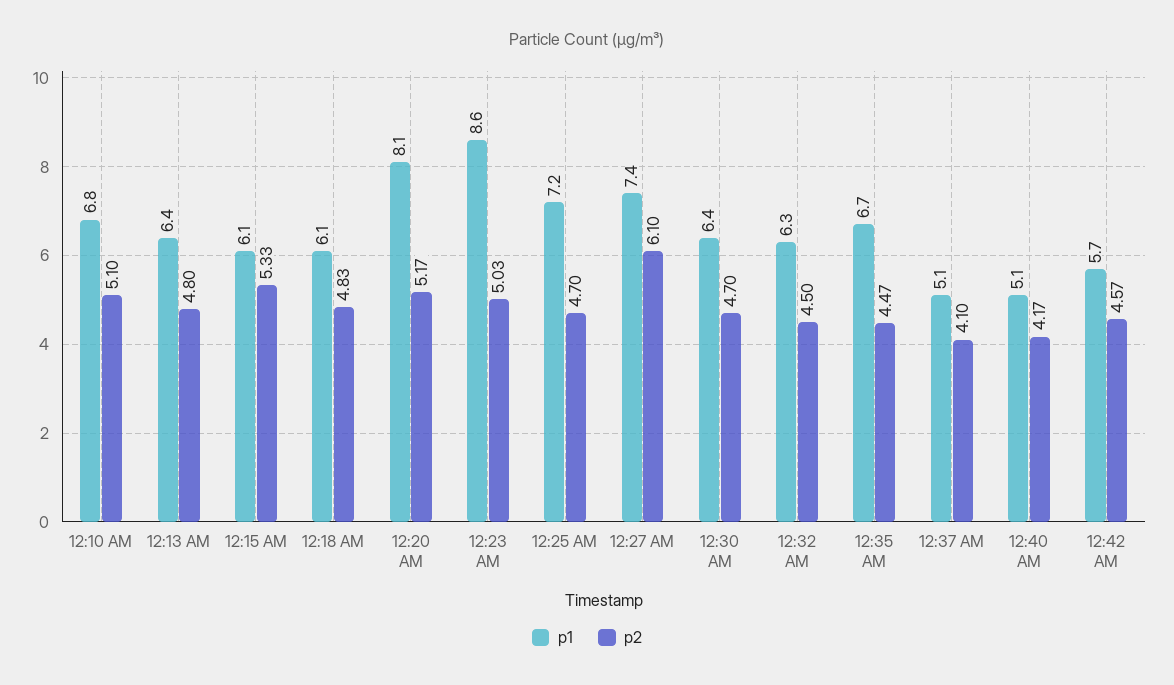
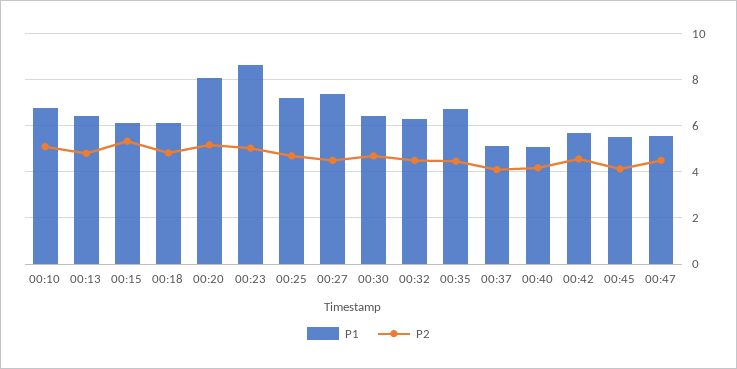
p2, 12:27 AM: 6.1 -> 4.5
p1, 00:45: none -> 5.5
p2, 00:45: none -> 4
p1, 00:47: none -> 5.5
p2, 00:47: none -> 4.5

